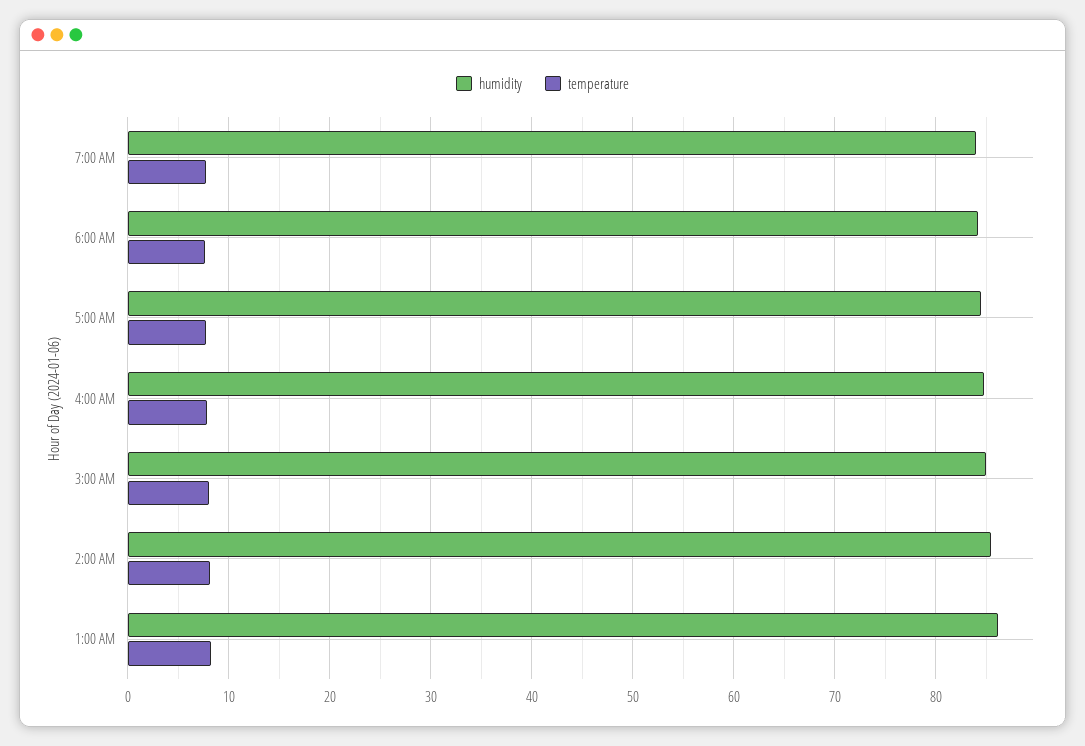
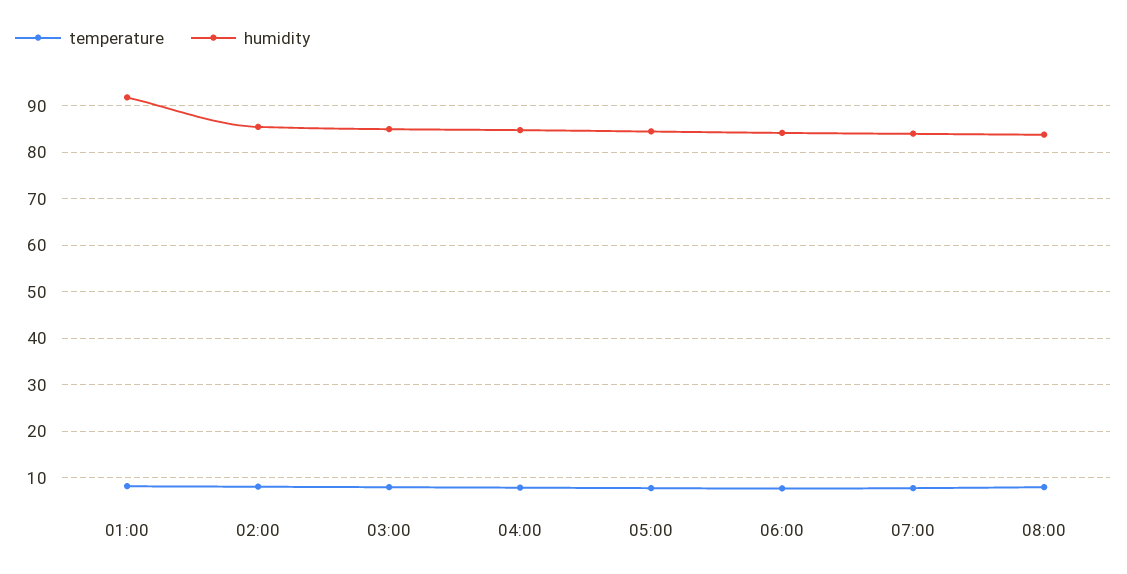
humidity, 1:00 AM: 86 -> 92
temperature, 08:00: none -> 8
humidity, 08:00: none -> 84

